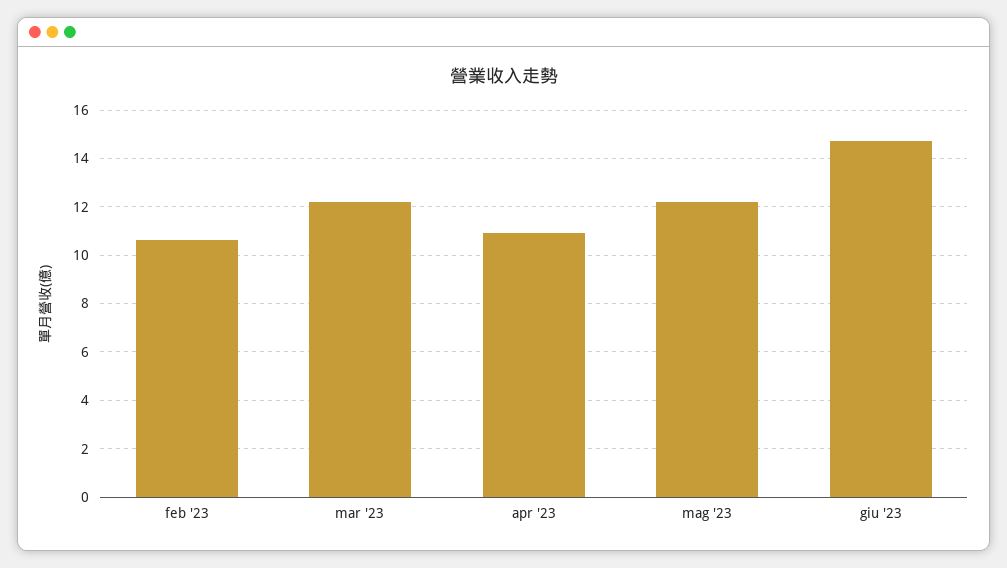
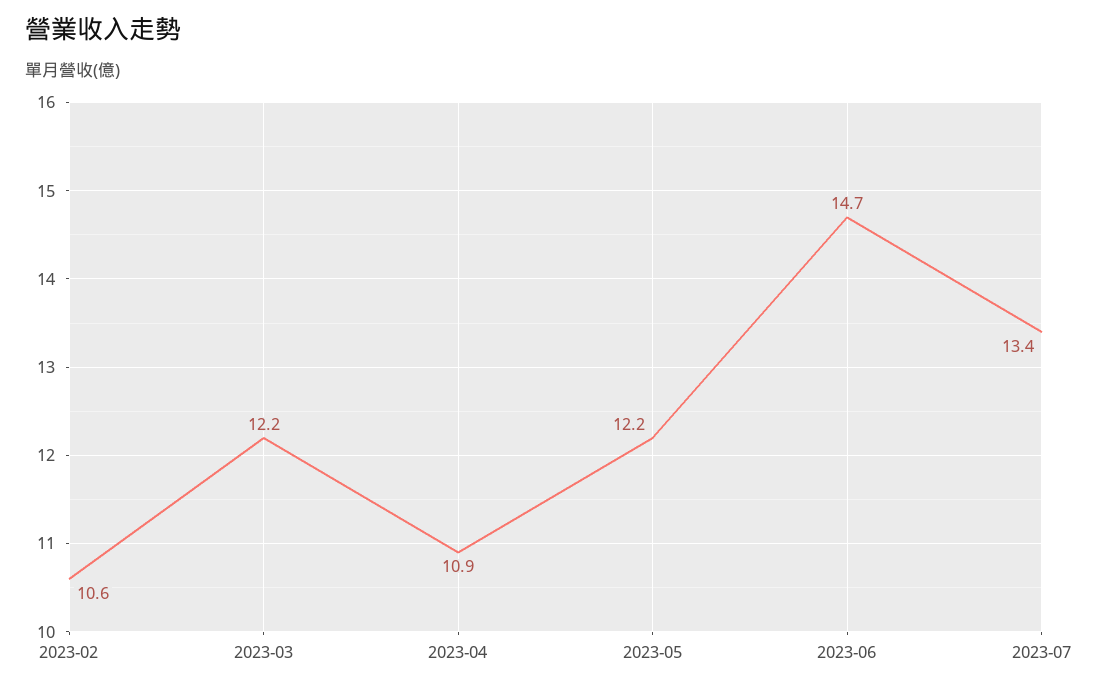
2023-07: none -> 13.4

